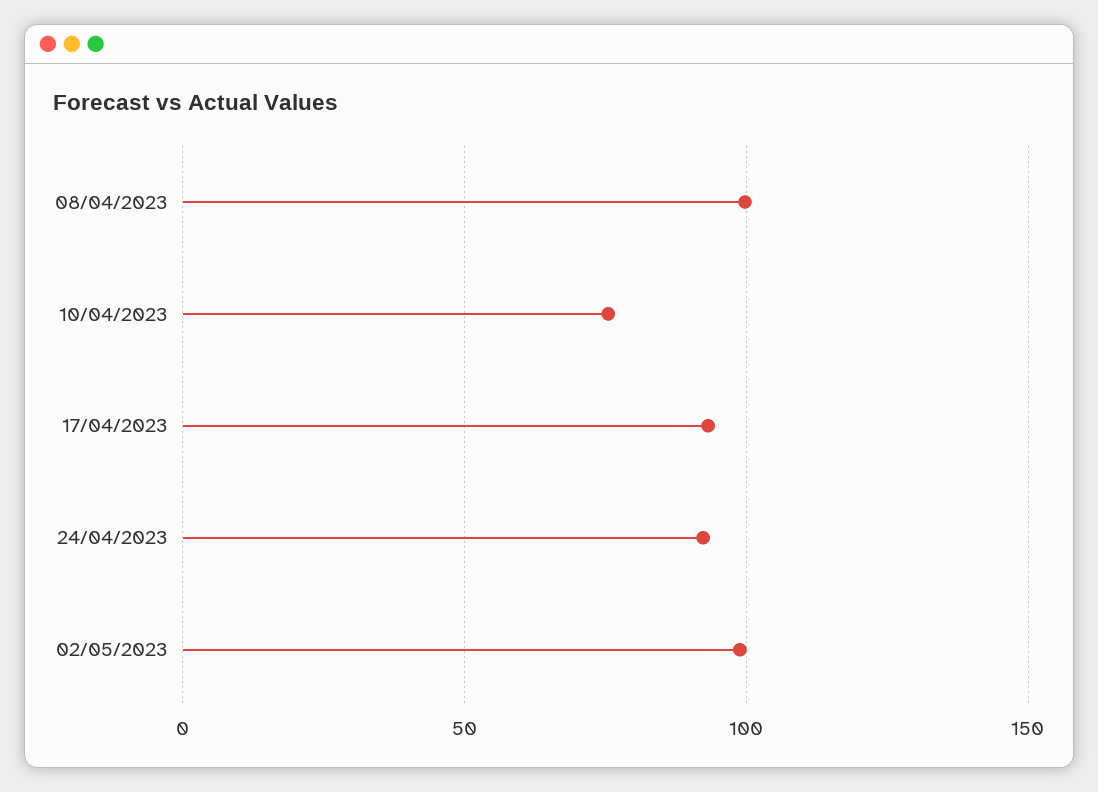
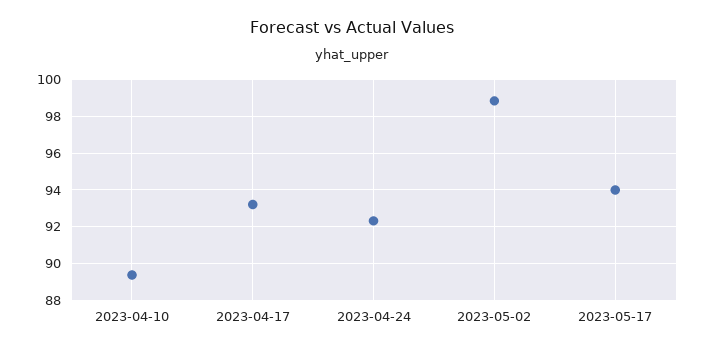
08/04/2023: 100 -> none
10/04/2023: 75 -> 89.5
2023-05-17: none -> 94

